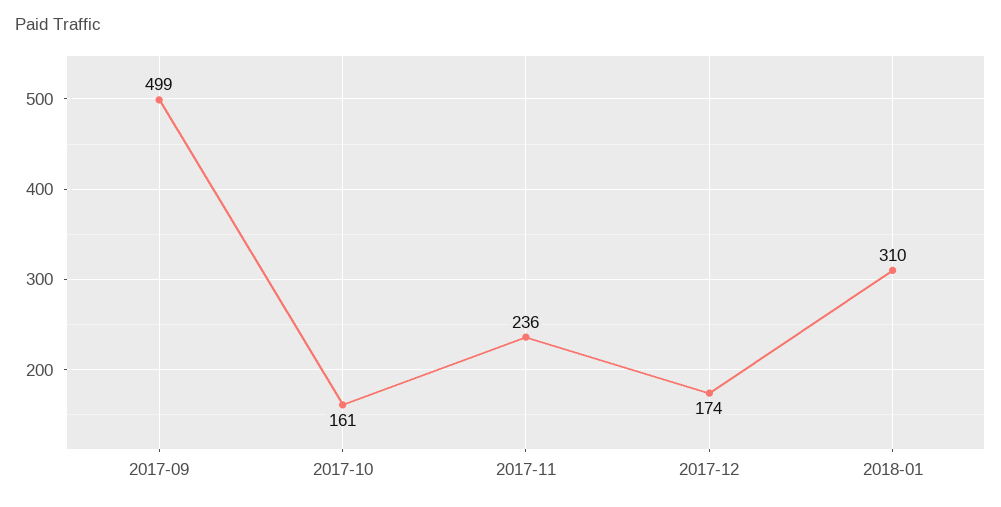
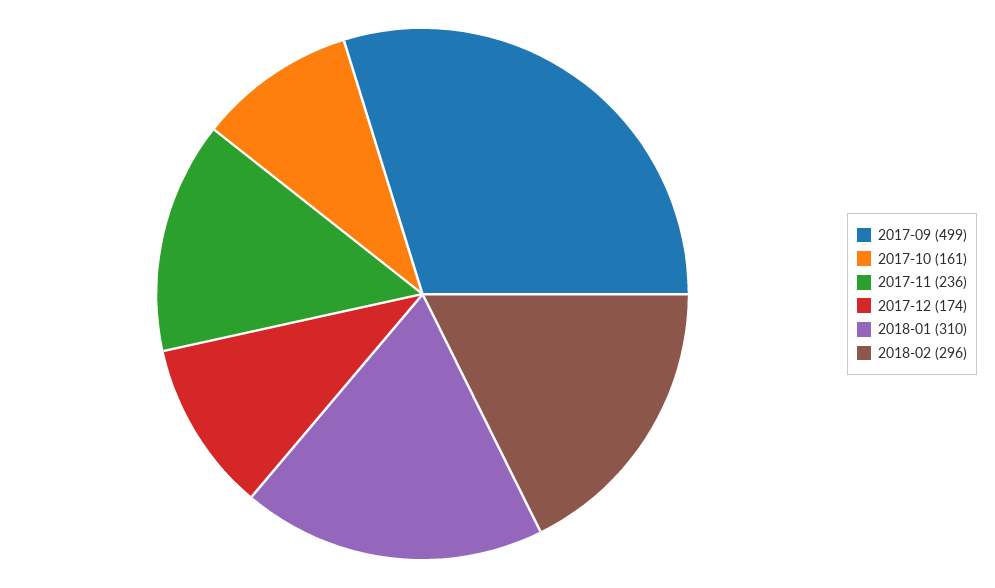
2018-02: none -> 296

